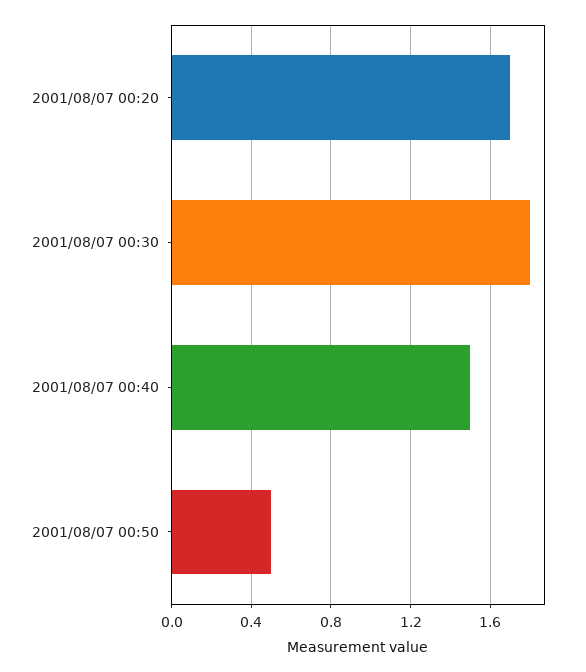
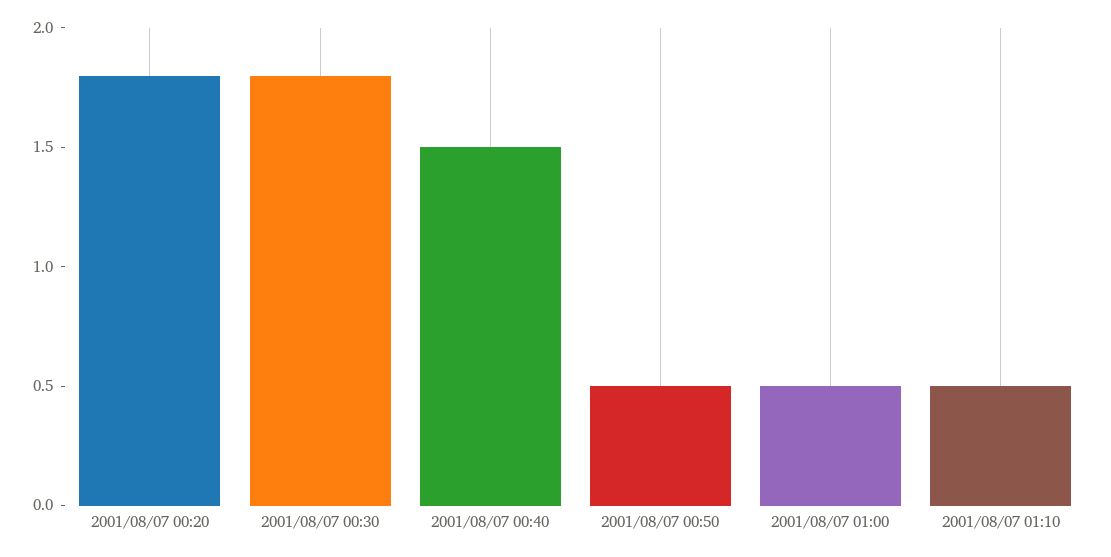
2001/08/07 00:20: 1.7 -> 1.8
2001/08/07 01:00: none -> 0.5
2001/08/07 01:10: none -> 0.5

